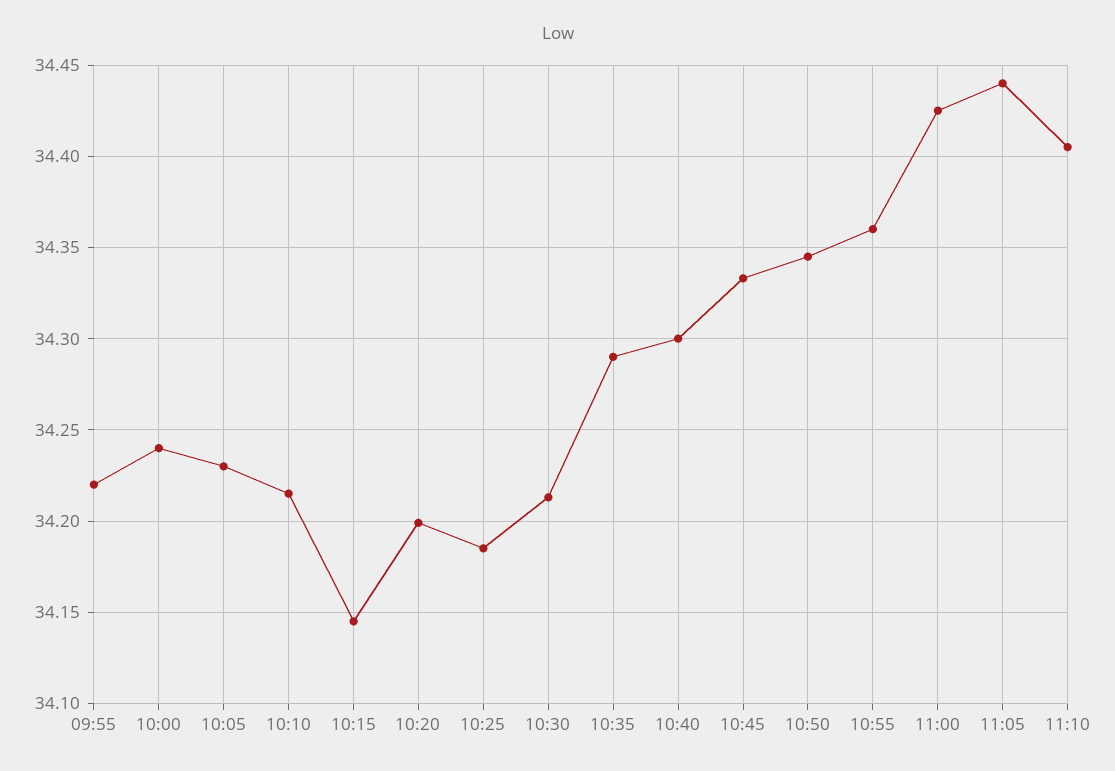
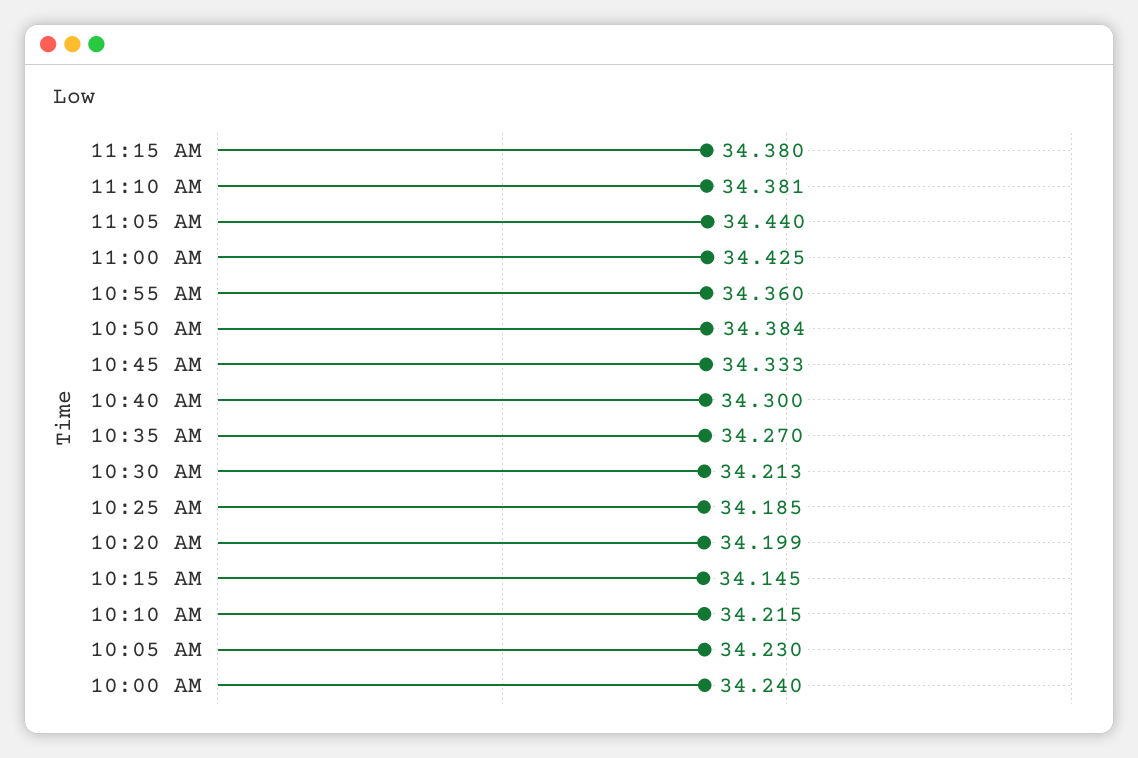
09:55: 34.22 -> none
10:35: 34.29 -> 34.27
10:50: 34.345 -> 34.384
11:10: 34.405 -> 34.381
11:15 AM: none -> 34.38

